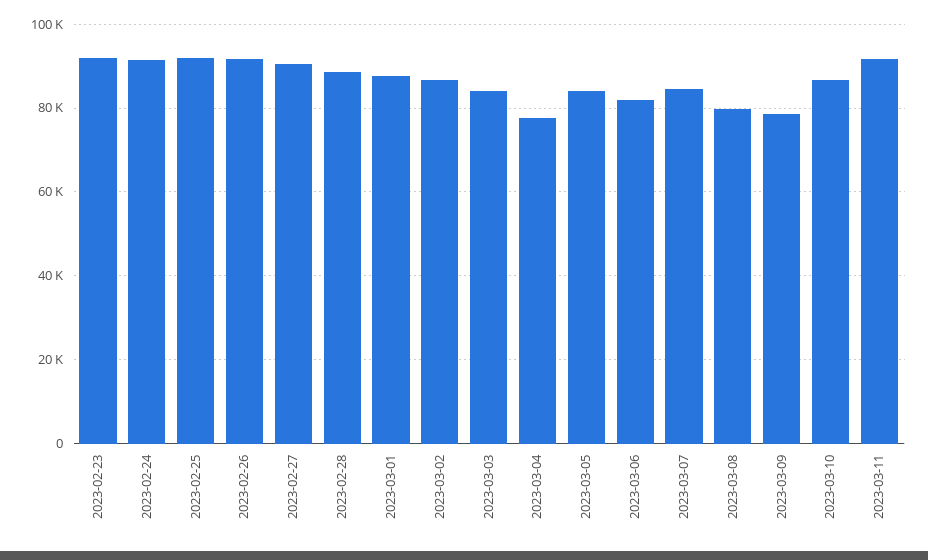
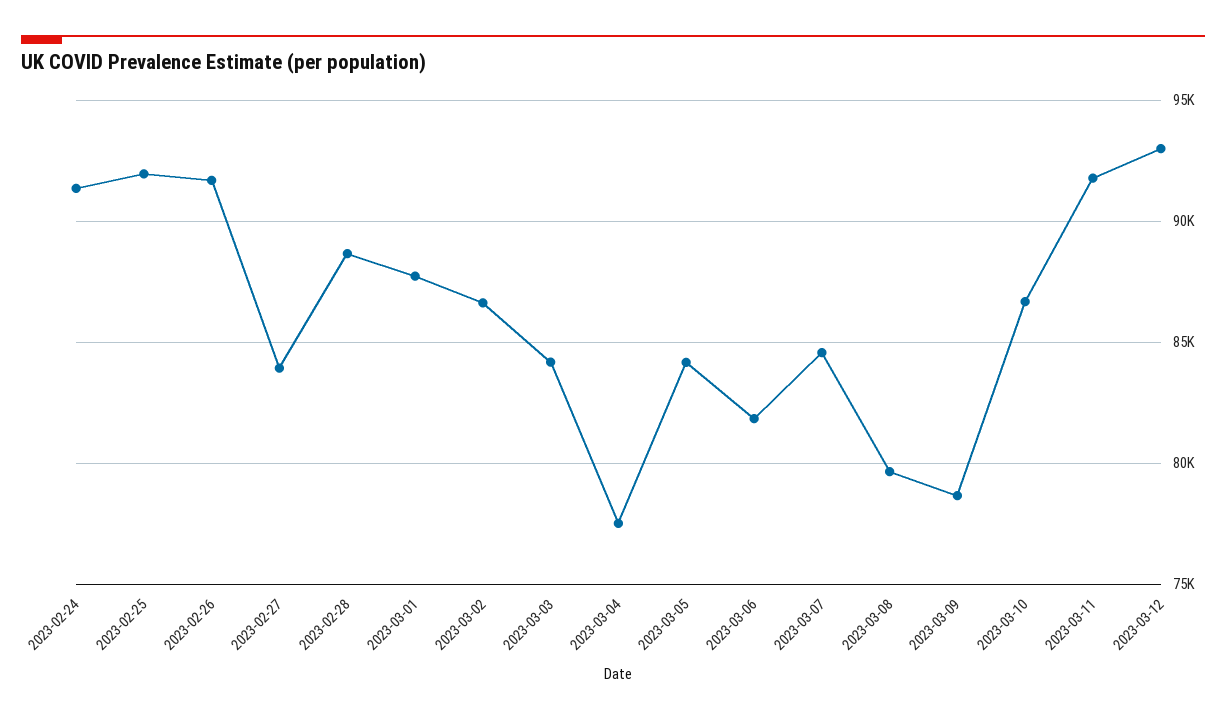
2023-02-23: 92000 -> none
2023-02-27: 90000 -> 84000
2023-03-12: none -> 93000

